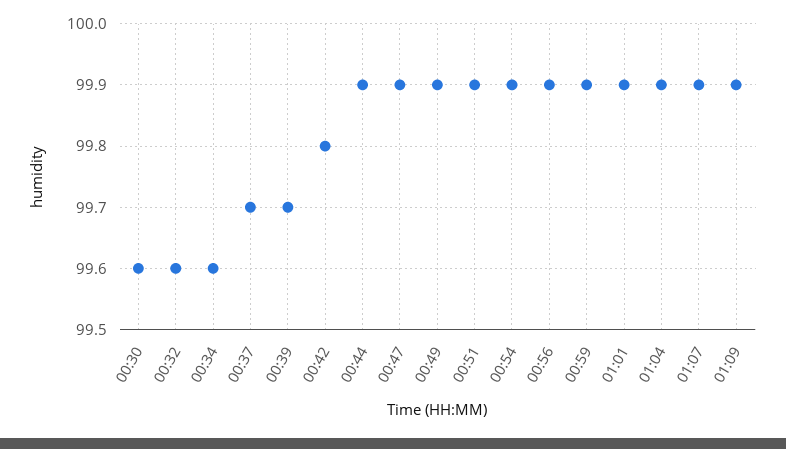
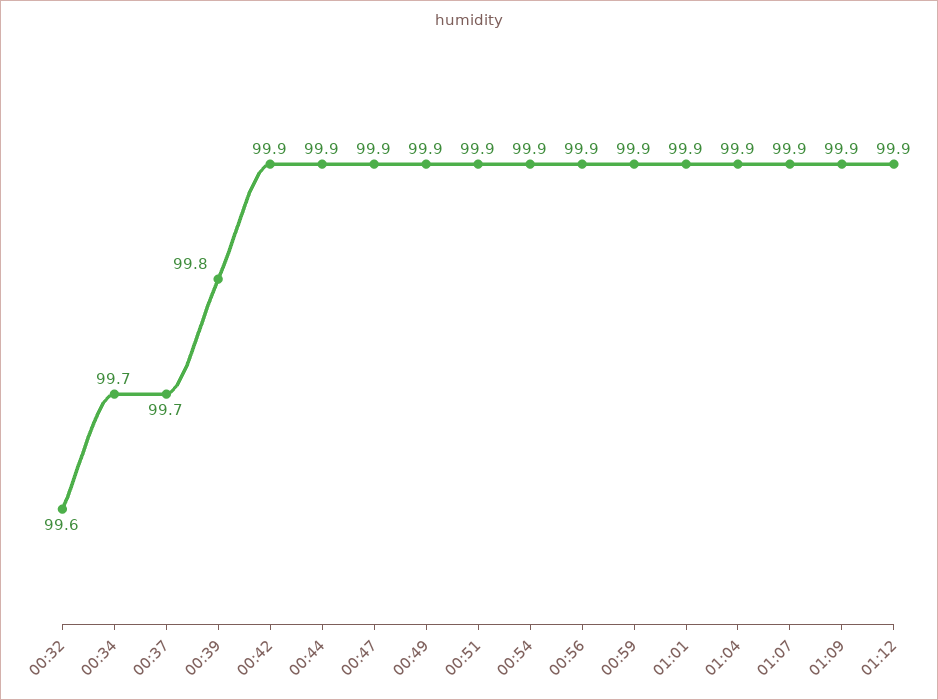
00:30: 99.6 -> none
00:34: 99.6 -> 99.7
00:39: 99.7 -> 99.8
00:42: 99.8 -> 99.9
01:12: none -> 99.9

